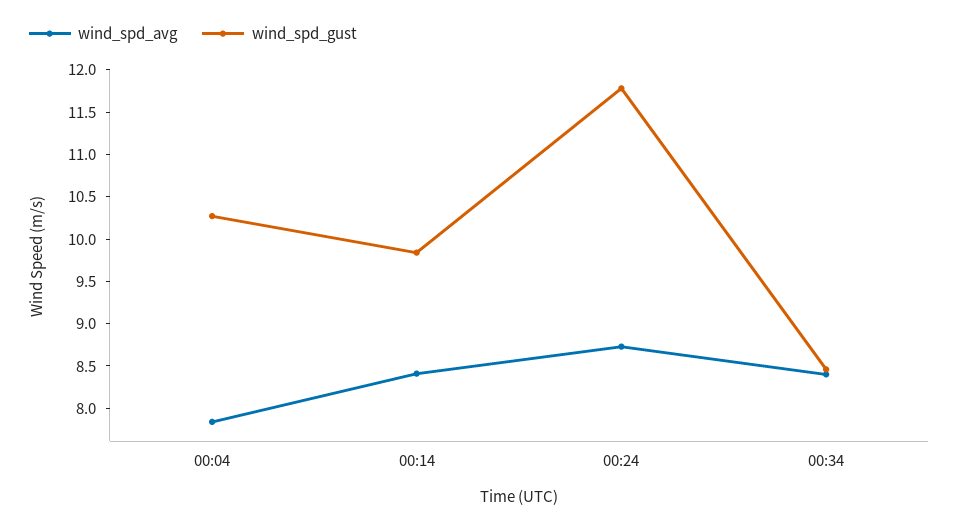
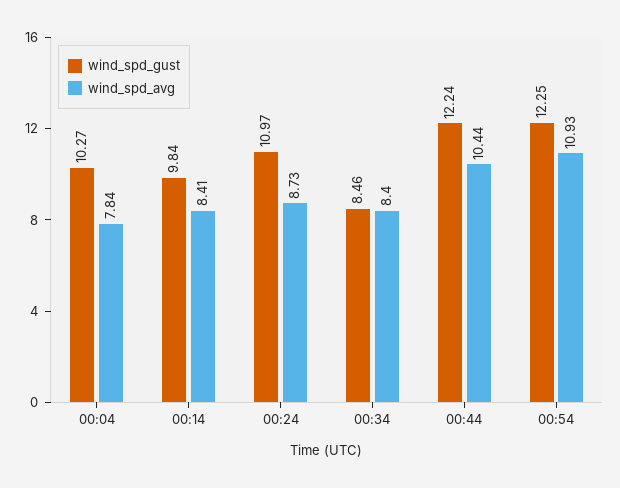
wind_spd_gust, 00:24: 11.8 -> 10.97
wind_spd_gust, 00:44: none -> 12.24
wind_spd_avg, 00:44: none -> 10.44
wind_spd_gust, 00:54: none -> 12.25
wind_spd_avg, 00:54: none -> 10.93

